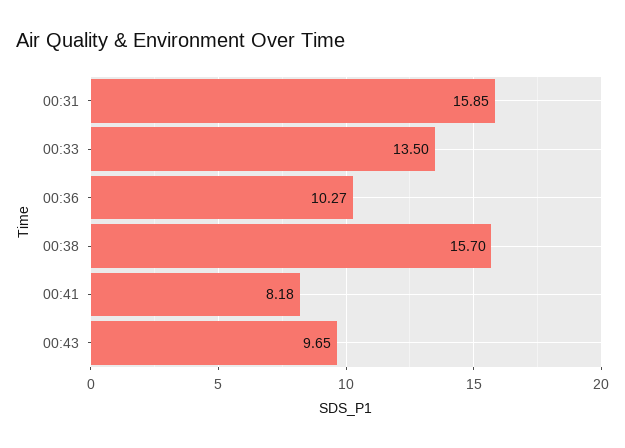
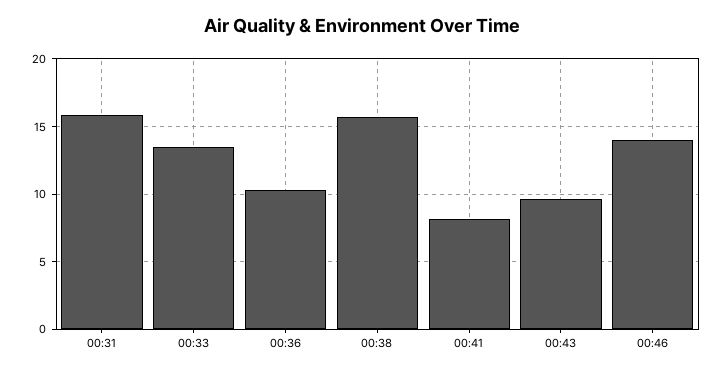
00:46: none -> 14

